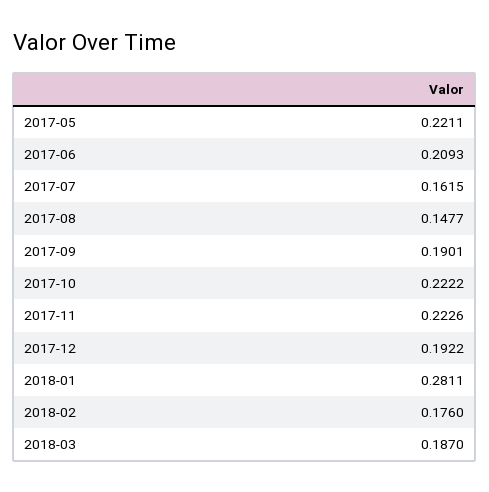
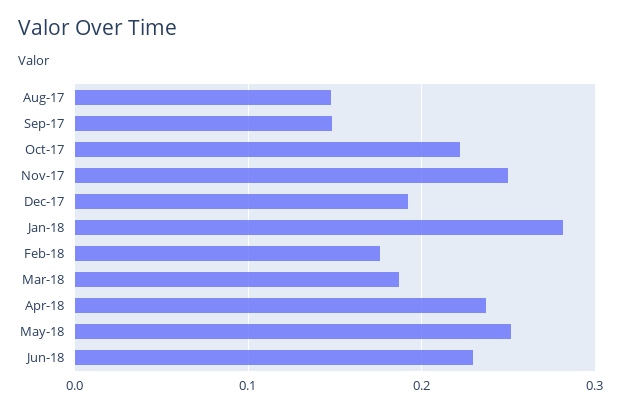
2017-05: 0.2211 -> none
2017-06: 0.2093 -> none
2017-07: 0.1615 -> none
2017-09: 0.1901 -> 0.15
2017-11: 0.2226 -> 0.25
Apr-18: none -> 0.24
May-18: none -> 0.25
Jun-18: none -> 0.23

